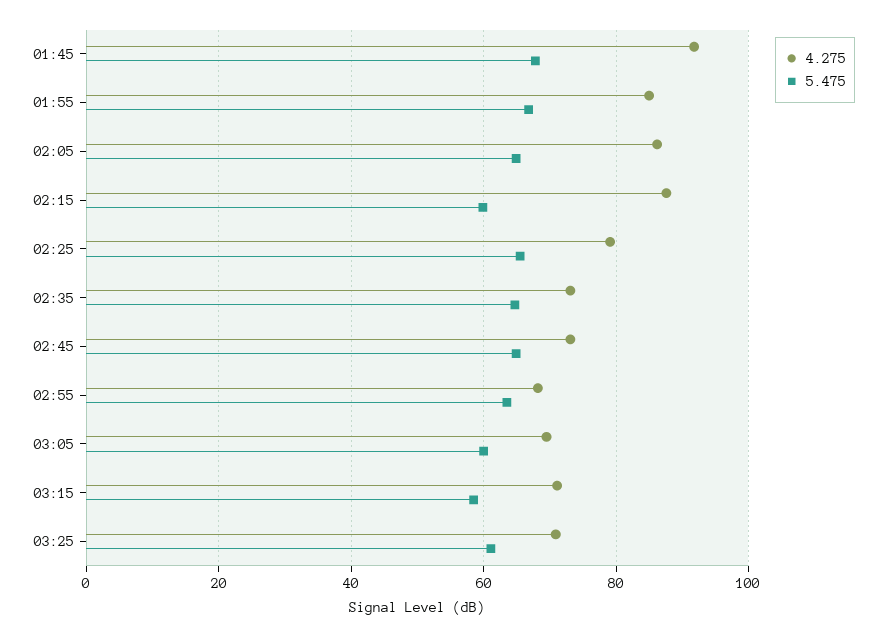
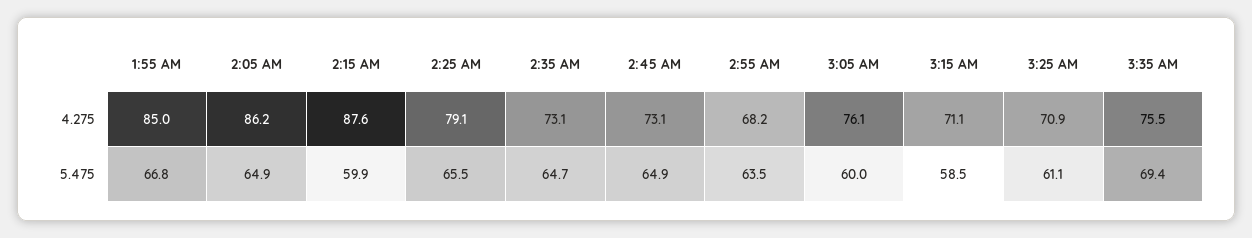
4.275, 01:45: 92 -> none
5.475, 01:45: 68 -> none
4.275, 03:05: 70 -> 76.1
4.275, 3:35 AM: none -> 75.5
5.475, 3:35 AM: none -> 69.4

